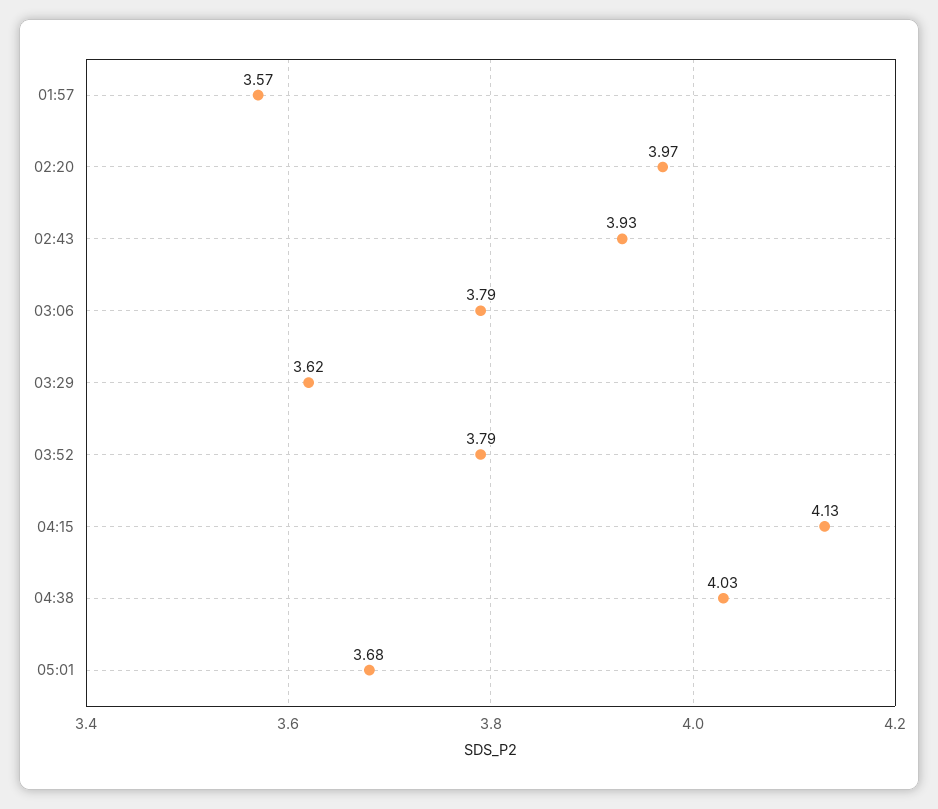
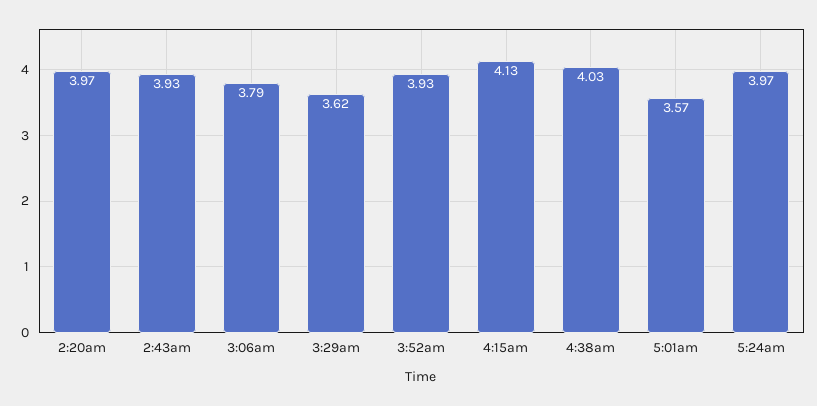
01:57: 3.57 -> none
03:52: 3.79 -> 3.93
05:01: 3.68 -> 3.57
5:24am: none -> 3.97

